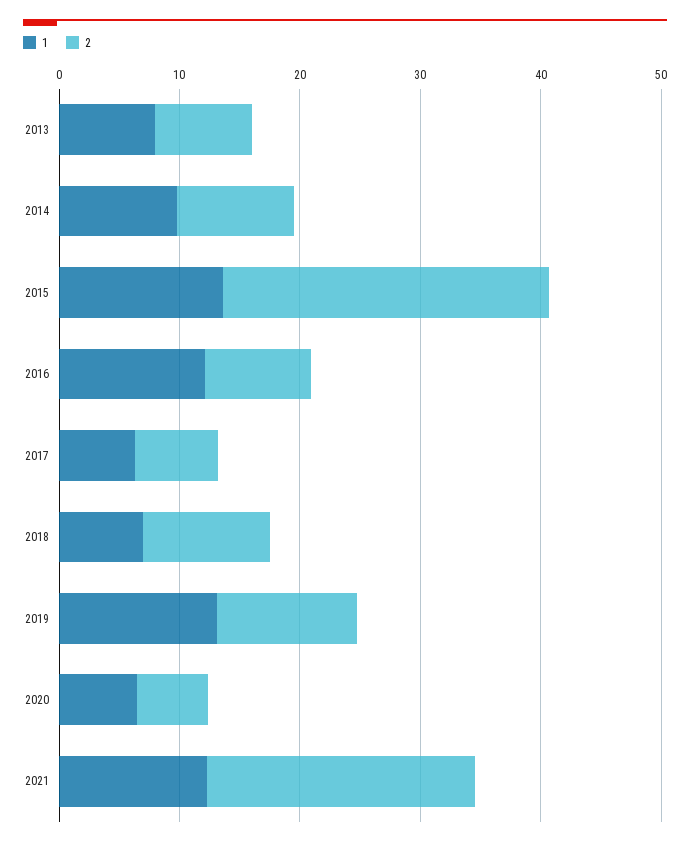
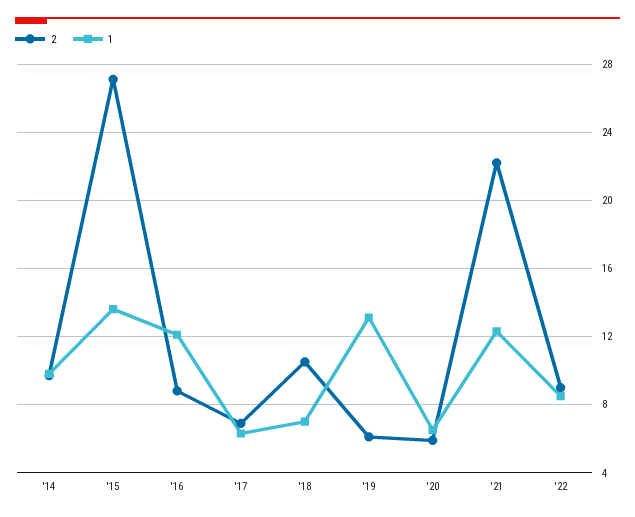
1, 2013: 8 -> none
2, 2013: 8 -> none
2, 2019: 12 -> 6
2, '22: none -> 9
1, '22: none -> 8.5

